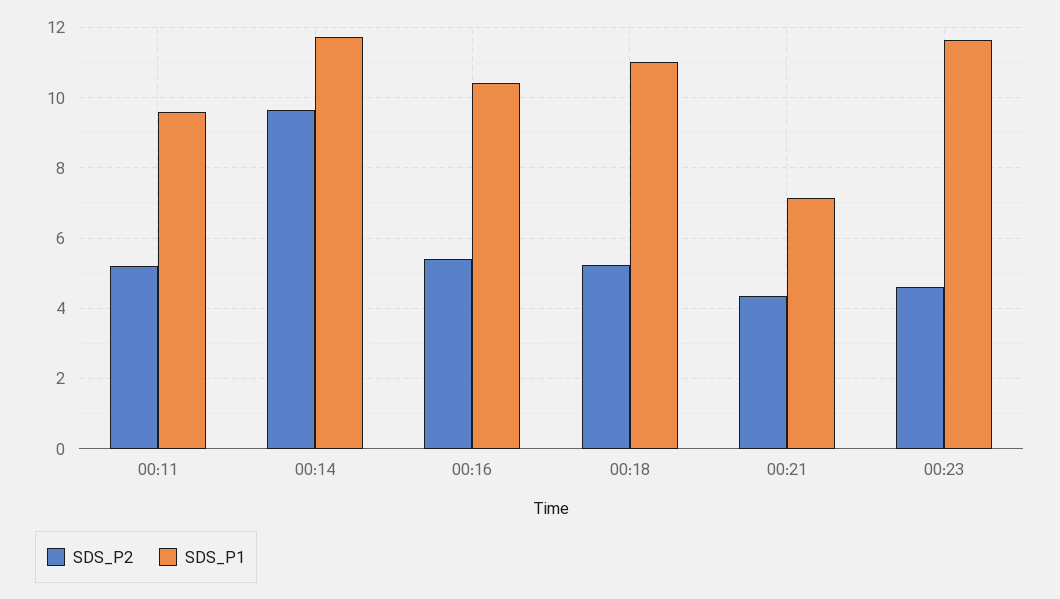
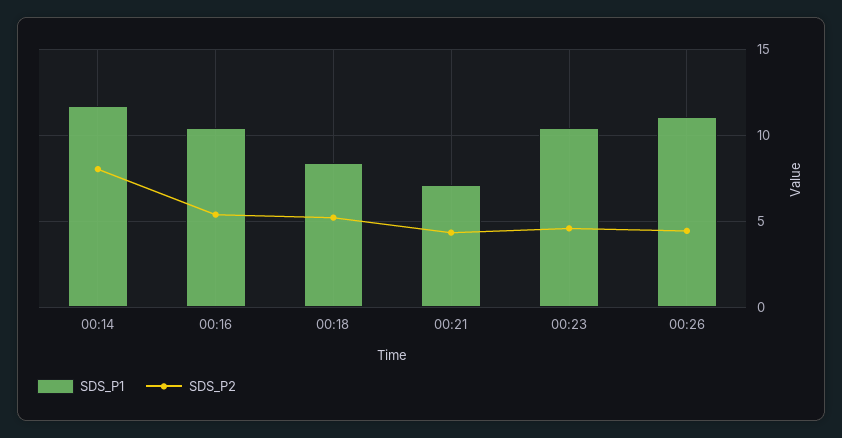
SDS_P2, 00:11: 5.2 -> none
SDS_P1, 00:11: 9.6 -> none
SDS_P2, 00:14: 9.6 -> 8
SDS_P1, 00:18: 11 -> 8.5
SDS_P1, 00:23: 11.6 -> 10.5
SDS_P1, 00:26: none -> 11
SDS_P2, 00:26: none -> 4.5

